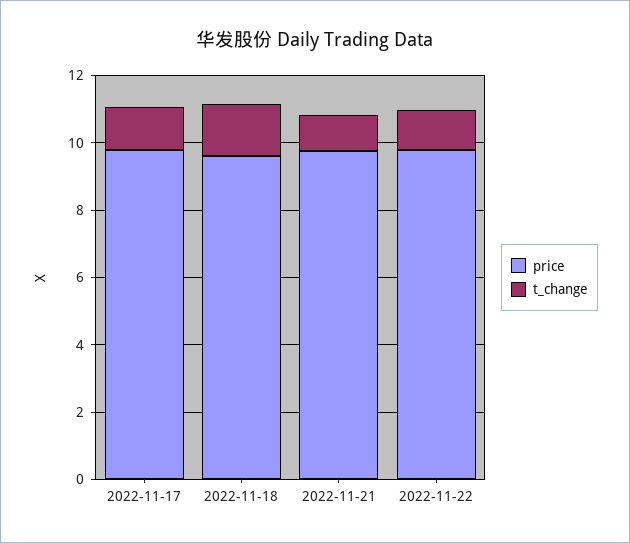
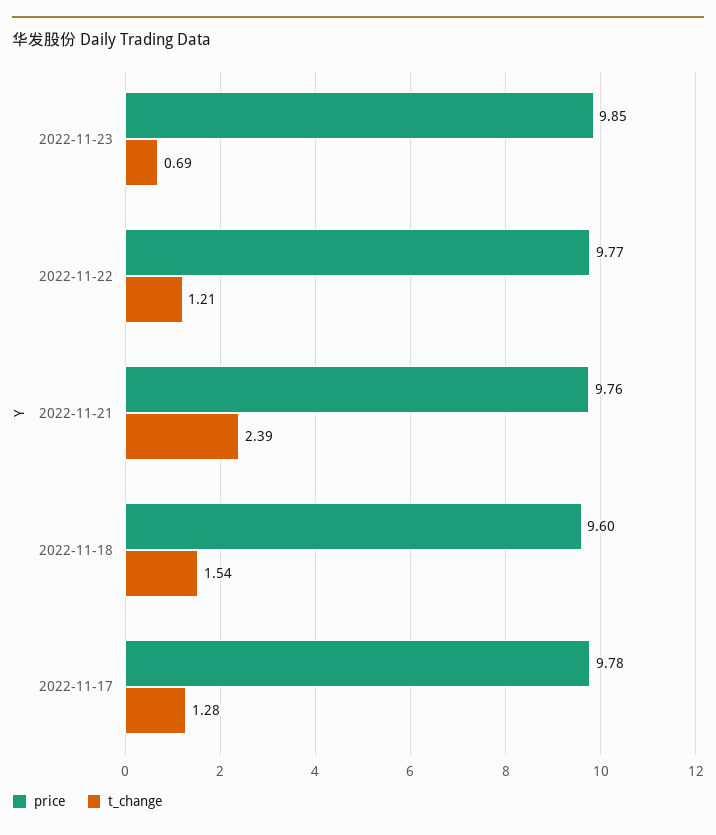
t_change, 2022-11-21: 1 -> 2.39
price, 2022-11-23: none -> 9.85
t_change, 2022-11-23: none -> 0.69

